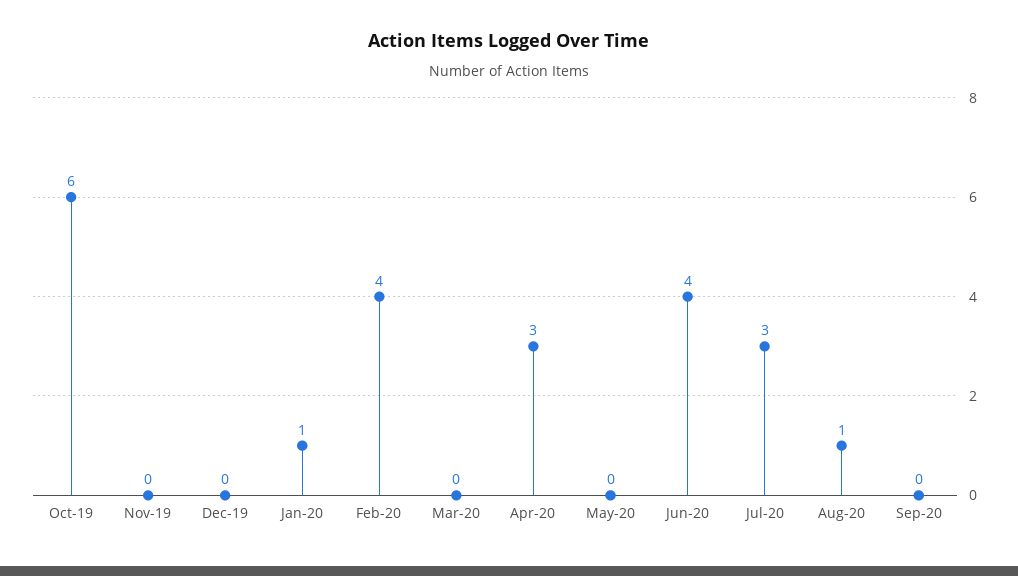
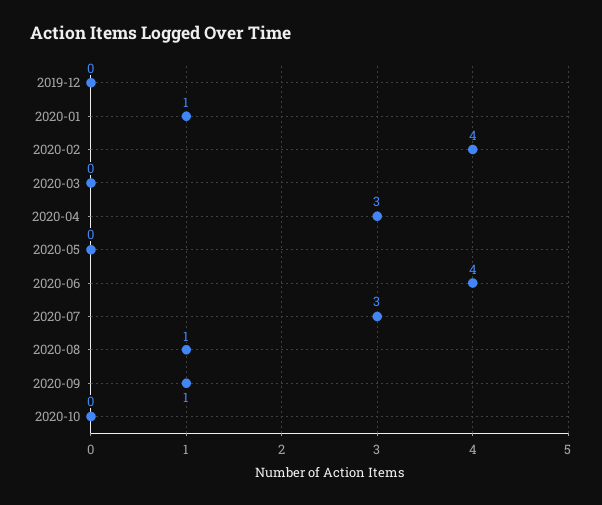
Oct-19: 6 -> none
Nov-19: 0 -> none
Sep-20: 0 -> 1
2020-10: none -> 0

